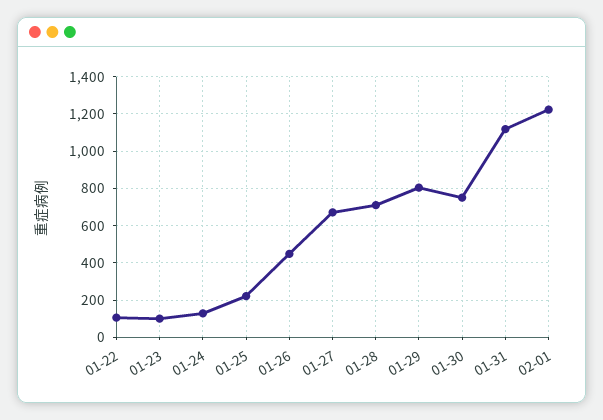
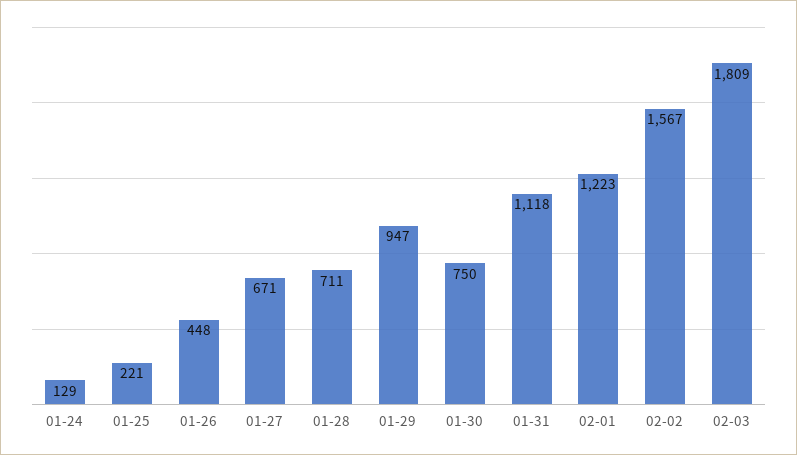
01-22: 100 -> none
01-23: 100 -> none
01-29: 800 -> 947
02-02: none -> 1567
02-03: none -> 1809

